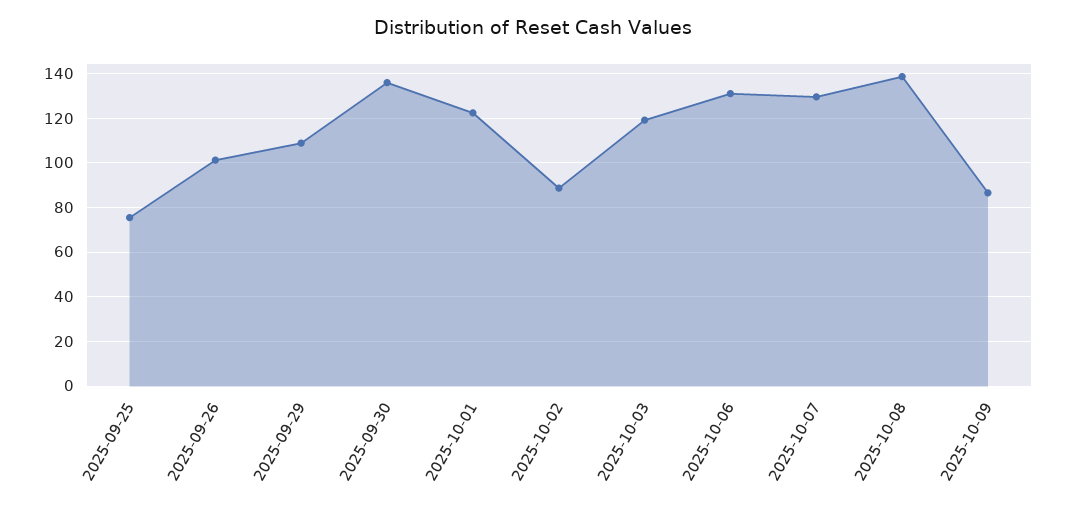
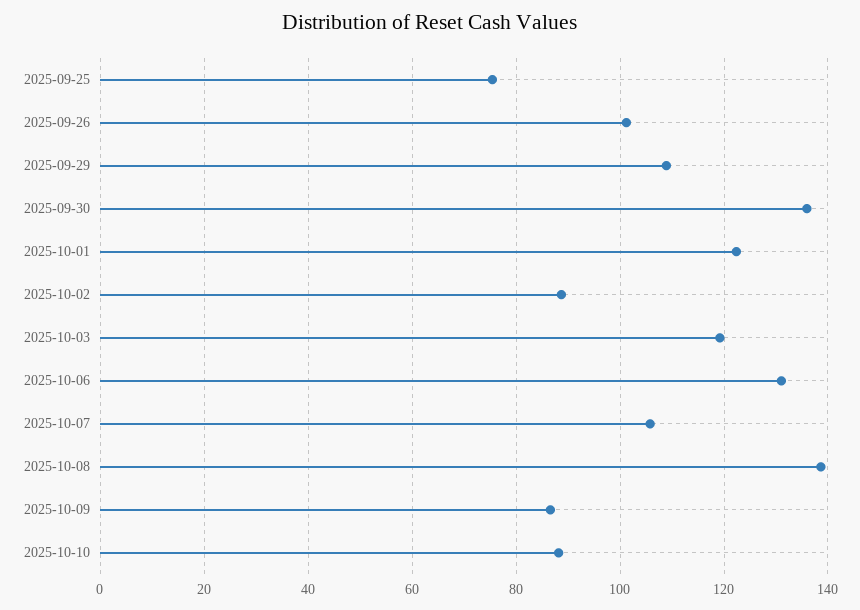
2025-10-07: 130 -> 106
2025-10-10: none -> 88

